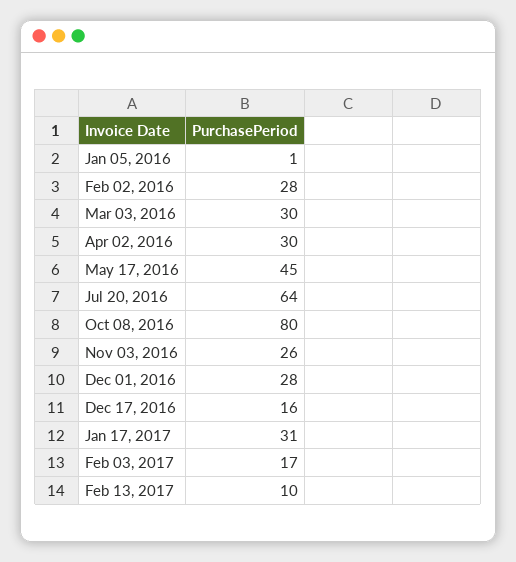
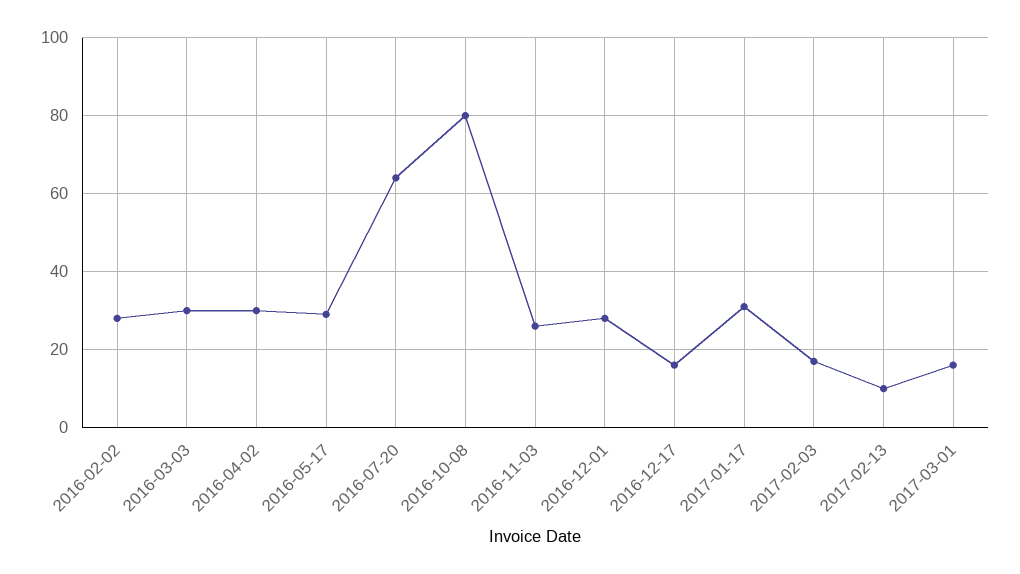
Jan 05, 2016: 1 -> none
May 17, 2016: 45 -> 30
2017-03-01: none -> 15

